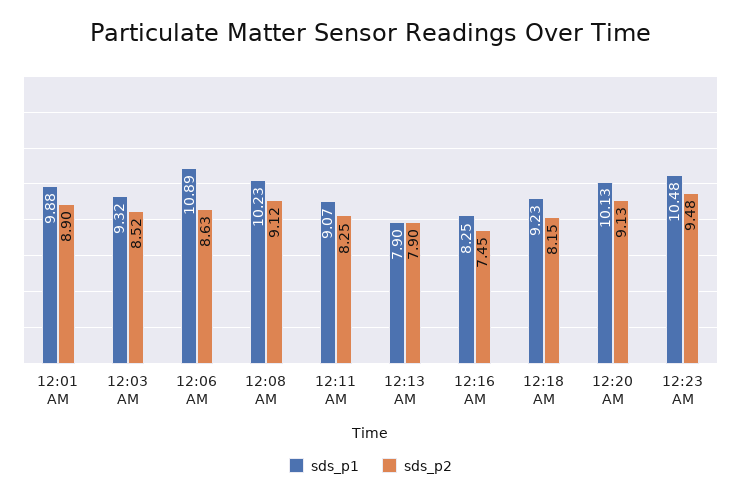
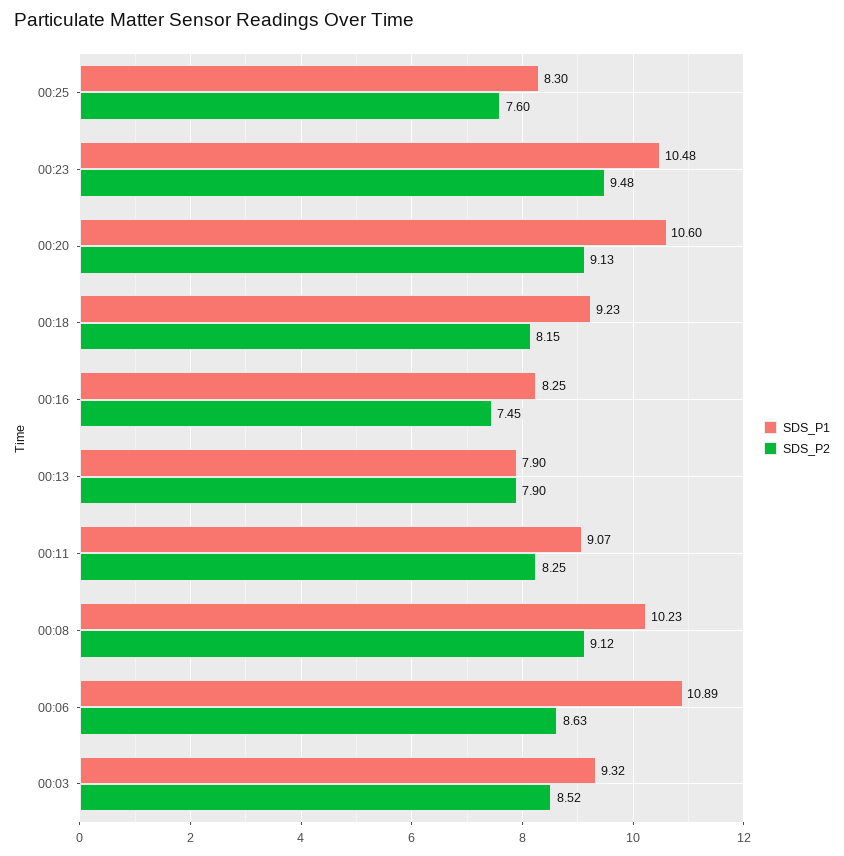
sds_p1, 12:01 AM: 9.88 -> none
sds_p2, 12:01 AM: 8.9 -> none
sds_p1, 12:20 AM: 10.13 -> 10.6
sds_p1, 00:25: none -> 8.3
sds_p2, 00:25: none -> 7.6

